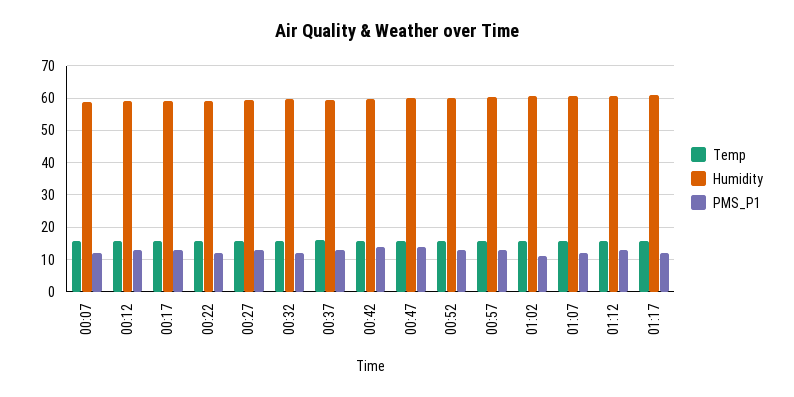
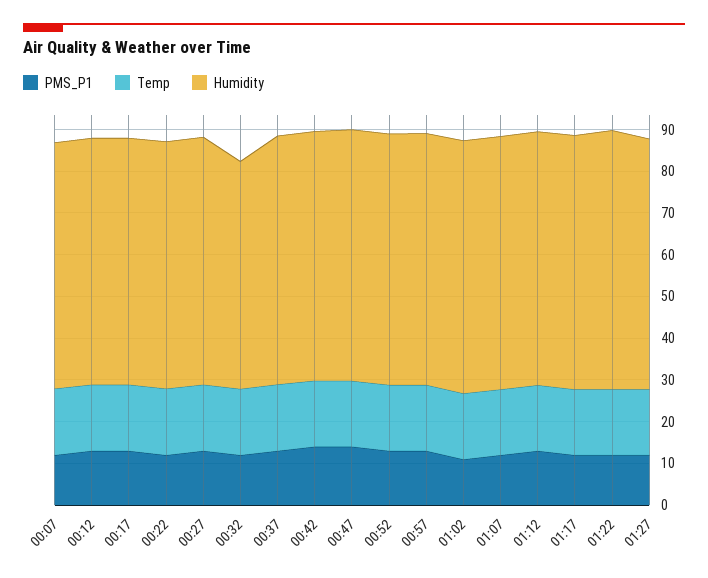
Humidity, 00:32: 60 -> 54
PMS_P1, 01:22: none -> 12
Temp, 01:22: none -> 16
Humidity, 01:22: none -> 62
PMS_P1, 01:27: none -> 12
Temp, 01:27: none -> 16
Humidity, 01:27: none -> 60

